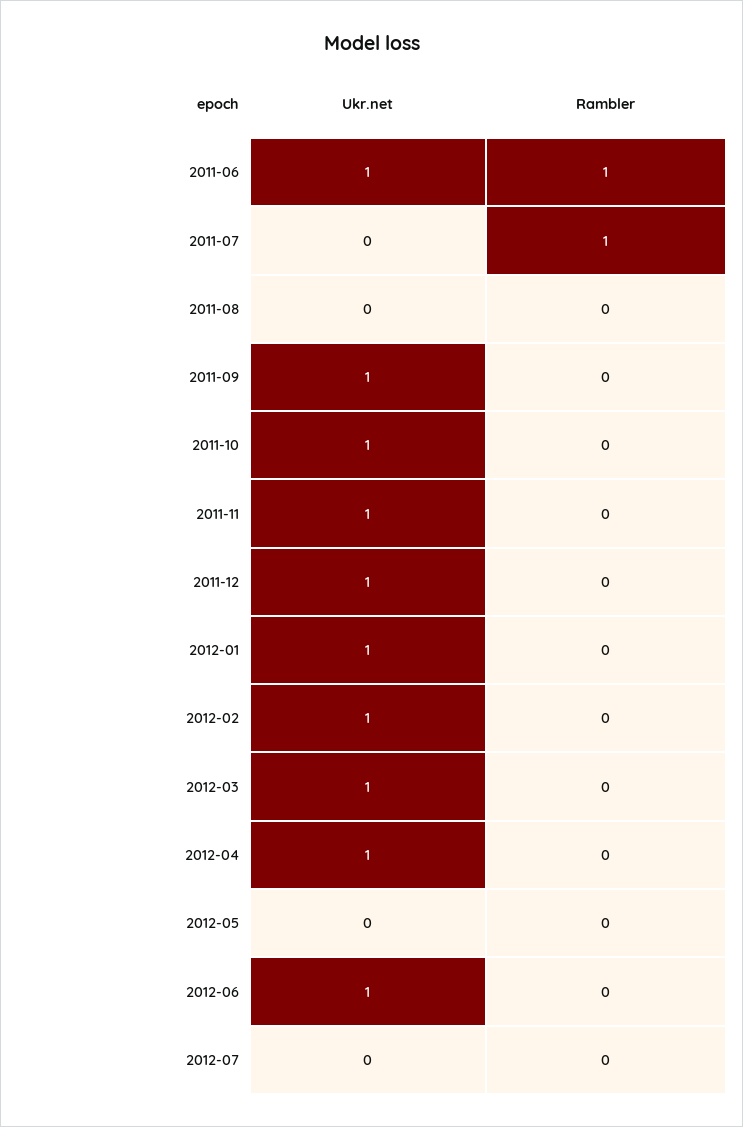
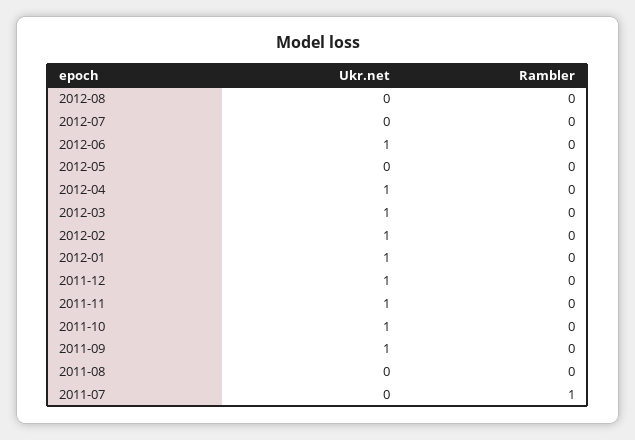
Ukr.net, 2011-06: 1 -> none
Rambler, 2011-06: 1 -> none
Ukr.net, 2012-08: none -> 0
Rambler, 2012-08: none -> 0

